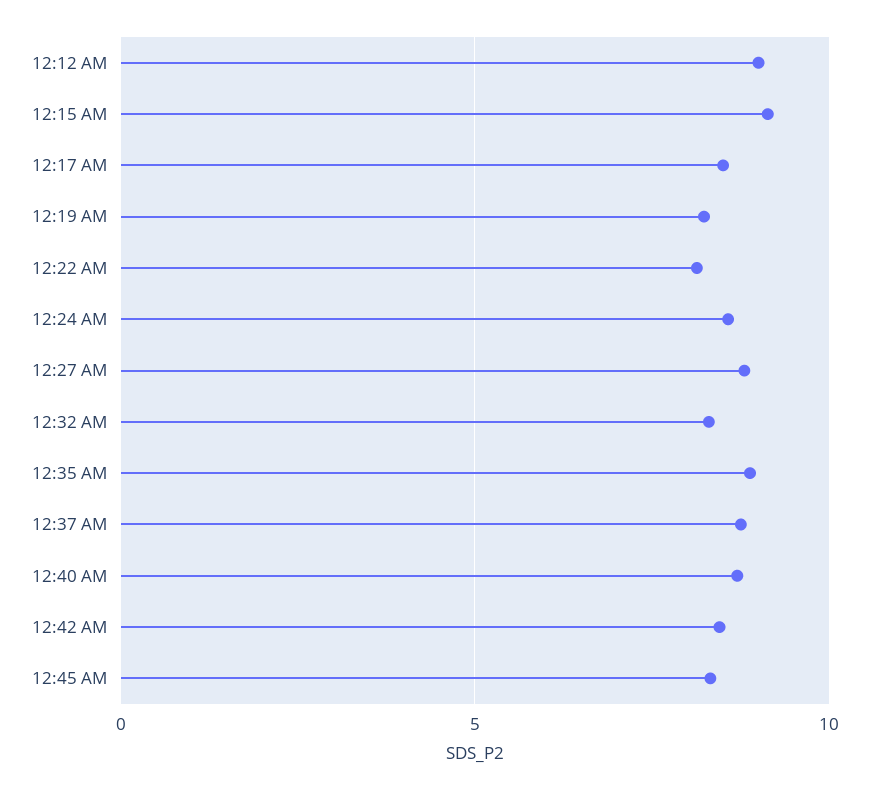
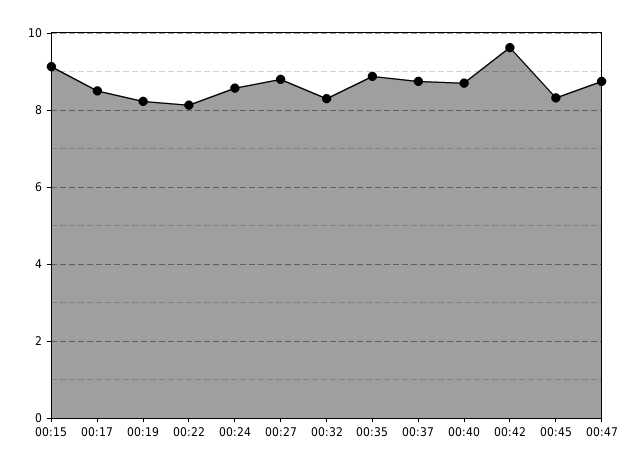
12:12 AM: 9 -> none
12:42 AM: 8.5 -> 9.6
00:47: none -> 8.8

